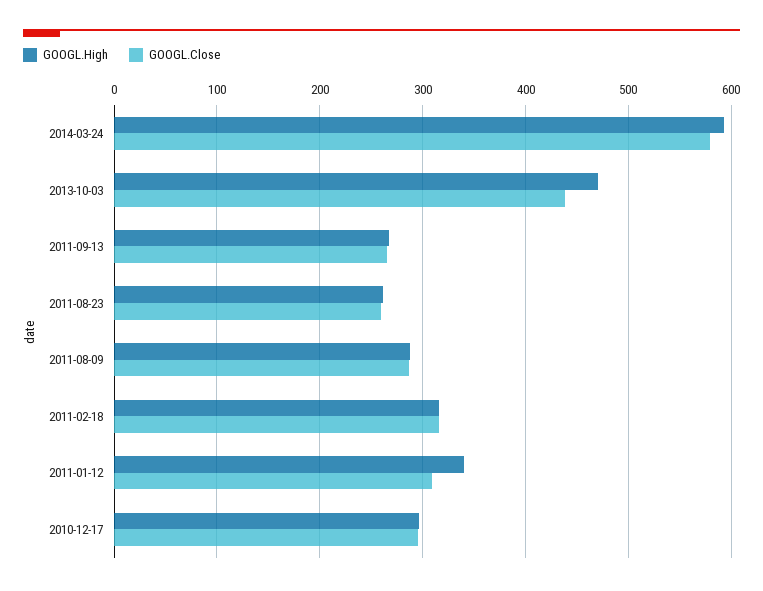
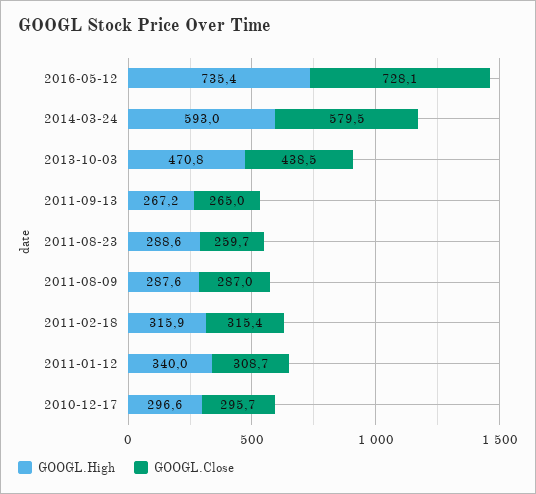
GOOGL.High, 2011-08-23: 260 -> 288.6
GOOGL.High, 2016-05-12: none -> 735.4
GOOGL.Close, 2016-05-12: none -> 728.1

